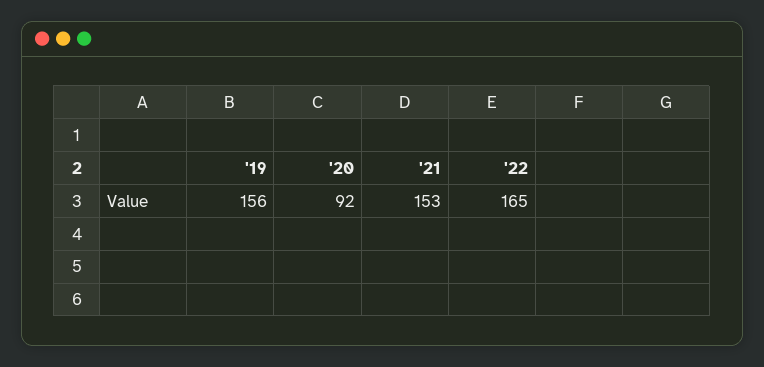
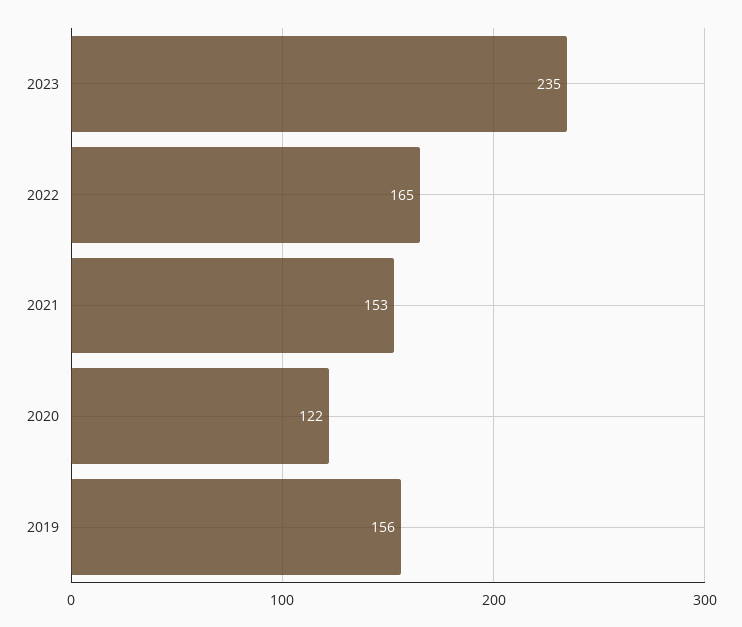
'20: 92 -> 122
2023: none -> 235

